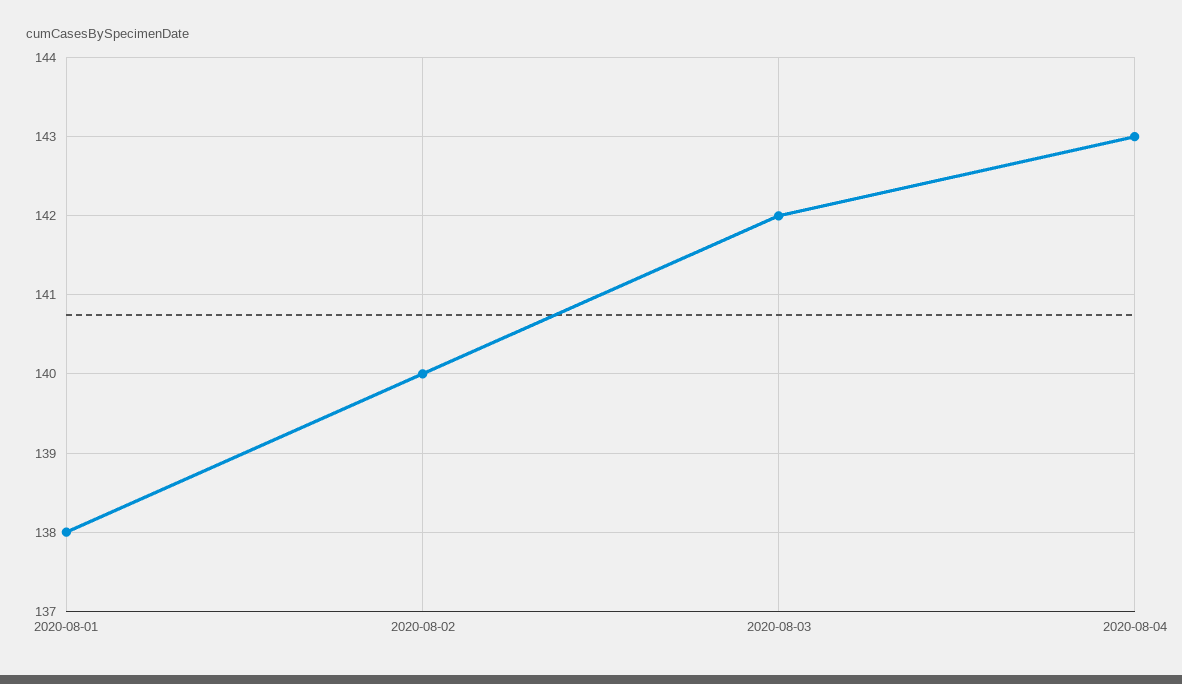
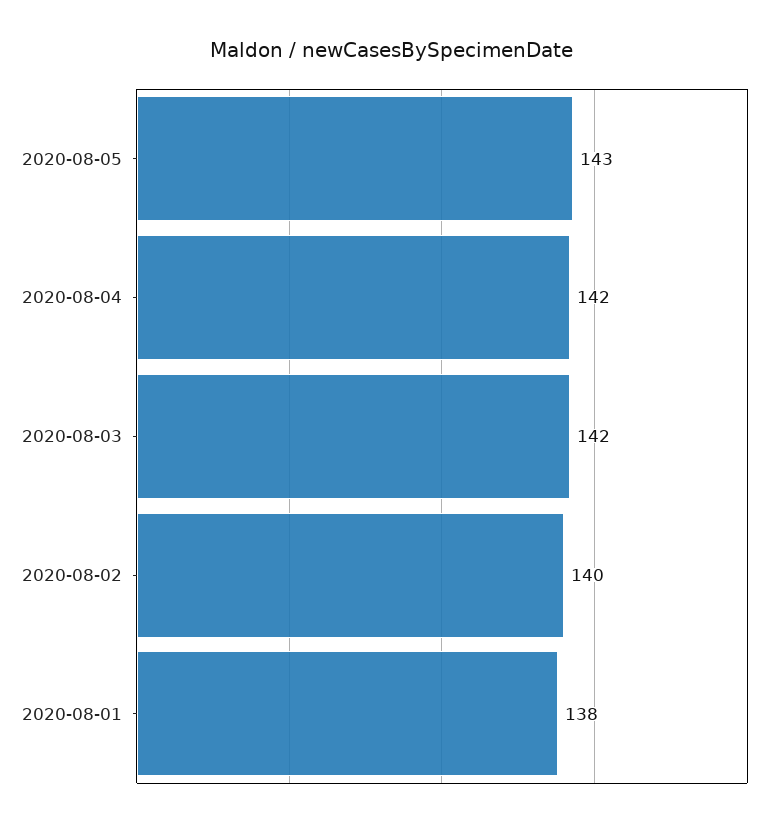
2020-08-04: 143 -> 142
2020-08-05: none -> 143

